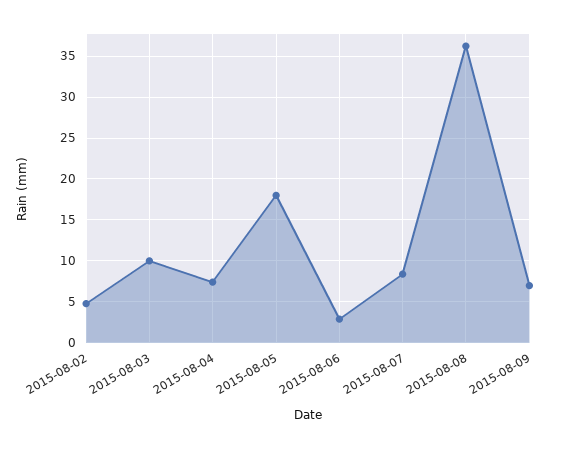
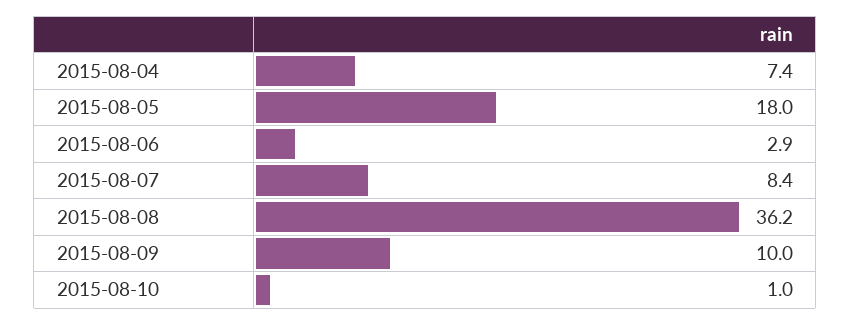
2015-08-02: 5 -> none
2015-08-03: 10 -> none
2015-08-09: 7 -> 10
2015-08-10: none -> 1

